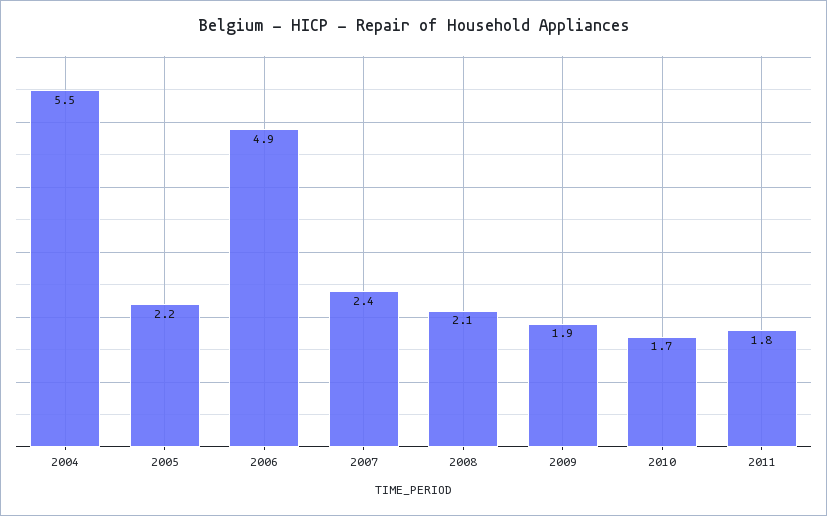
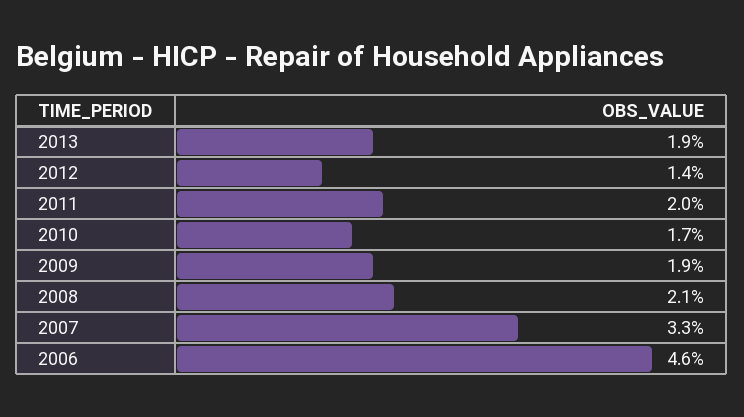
2004: 5.5 -> none
2005: 2.2 -> none
2006: 4.9 -> 4.6
2007: 2.4 -> 3.3
2011: 1.8 -> 2
2013: none -> 1.9
2012: none -> 1.4

